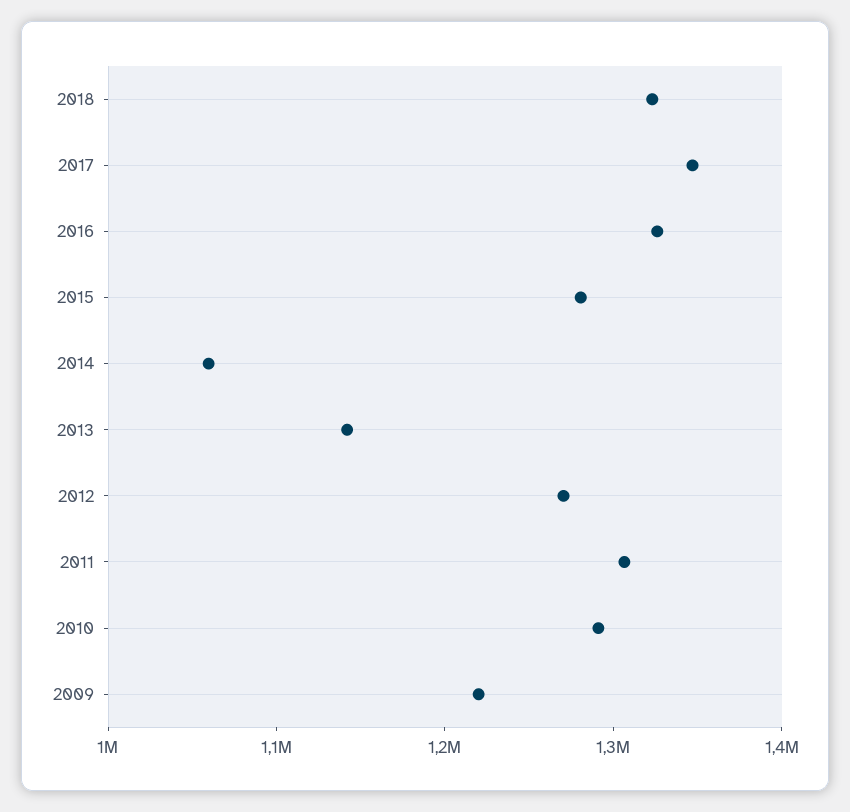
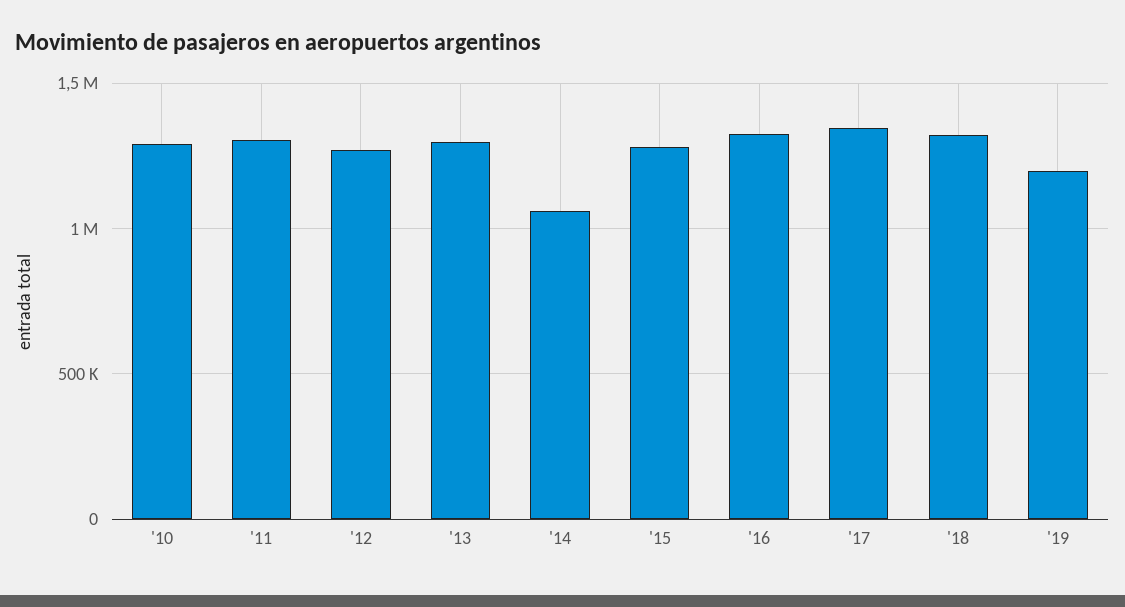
2013: 1140000 -> 1300000
2009: 1220000 -> none
'19: none -> 1200000

